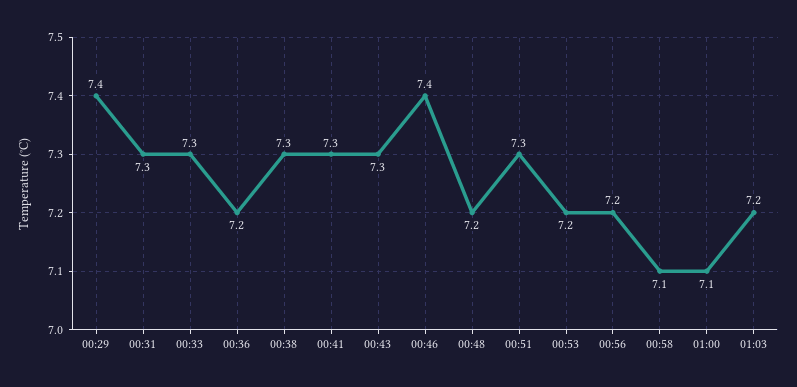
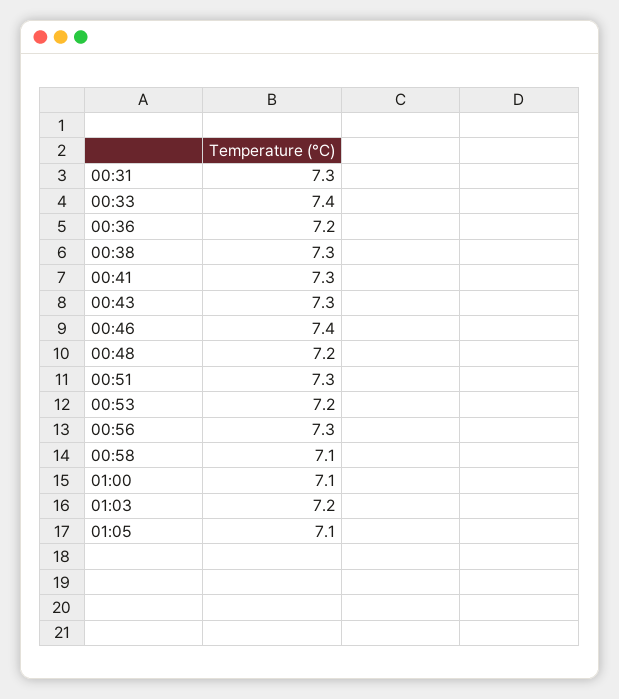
00:29: 7.4 -> none
00:33: 7.3 -> 7.4
00:56: 7.2 -> 7.3
01:05: none -> 7.1

